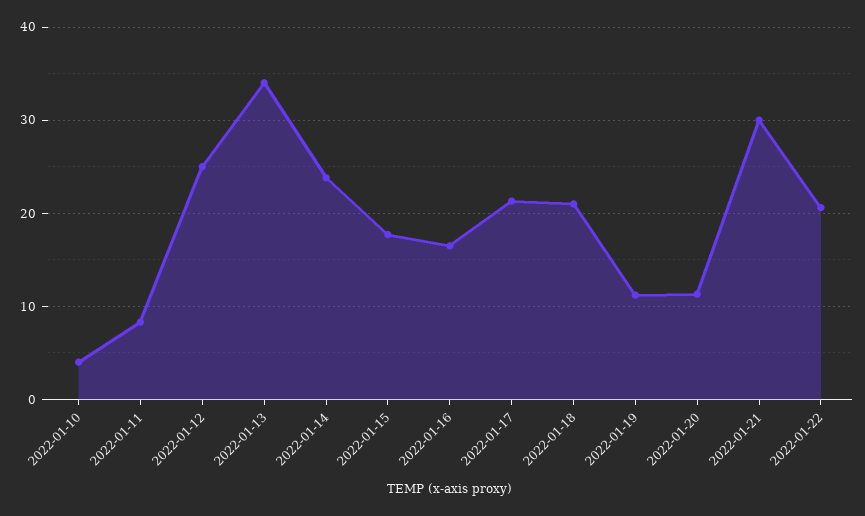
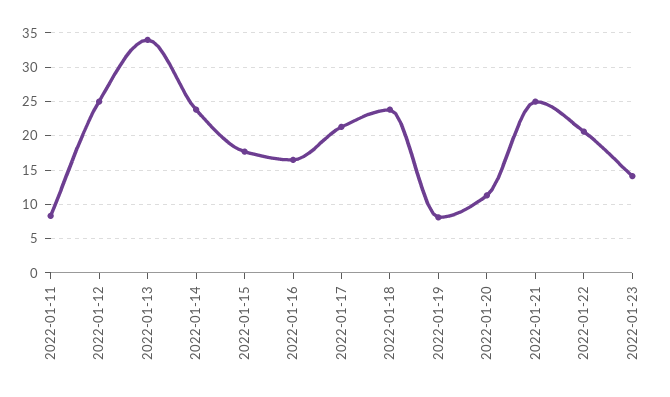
2022-01-10: 4 -> none
2022-01-18: 21 -> 24
2022-01-19: 11 -> 8
2022-01-21: 30 -> 25
2022-01-23: none -> 14

